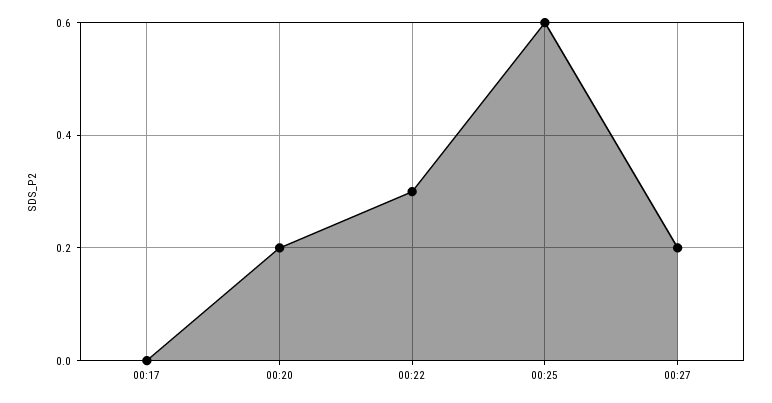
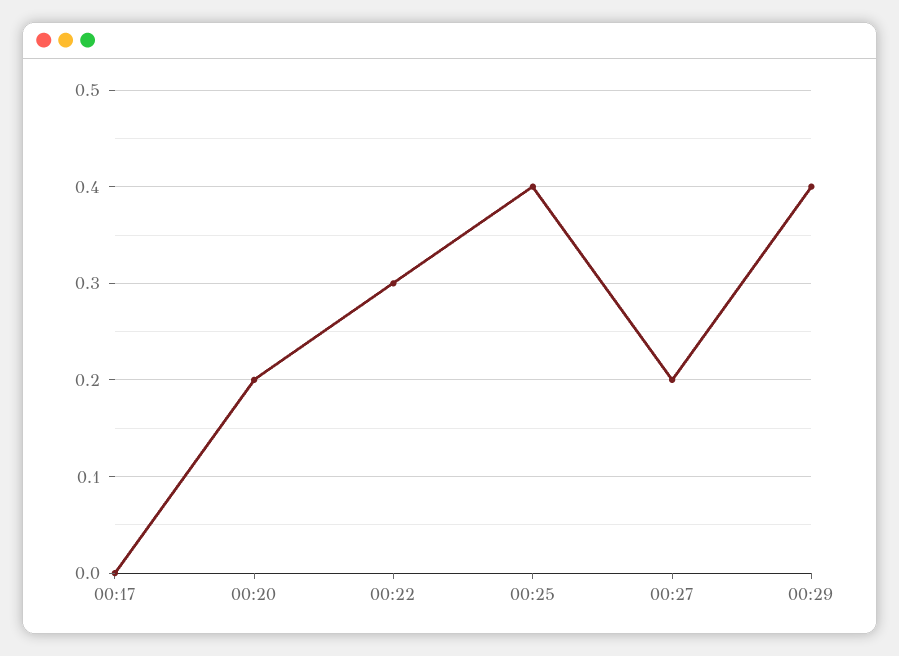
00:25: 0.6 -> 0.4
00:29: none -> 0.4

